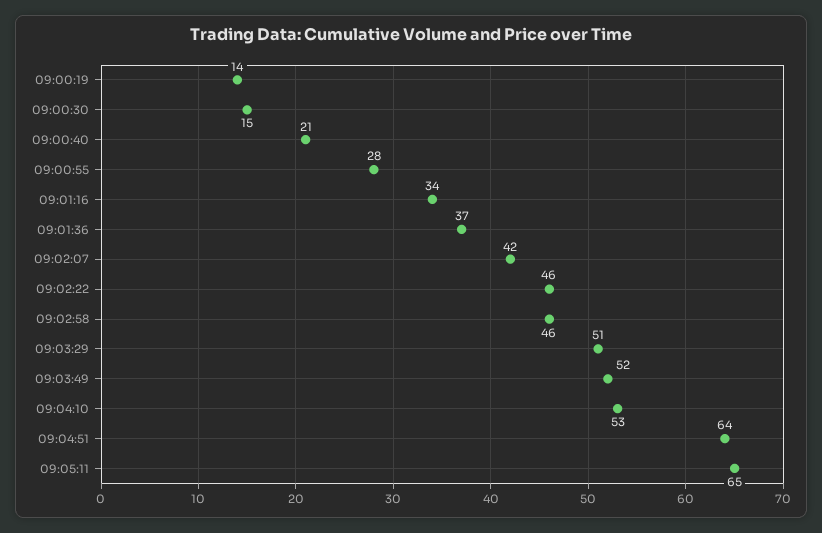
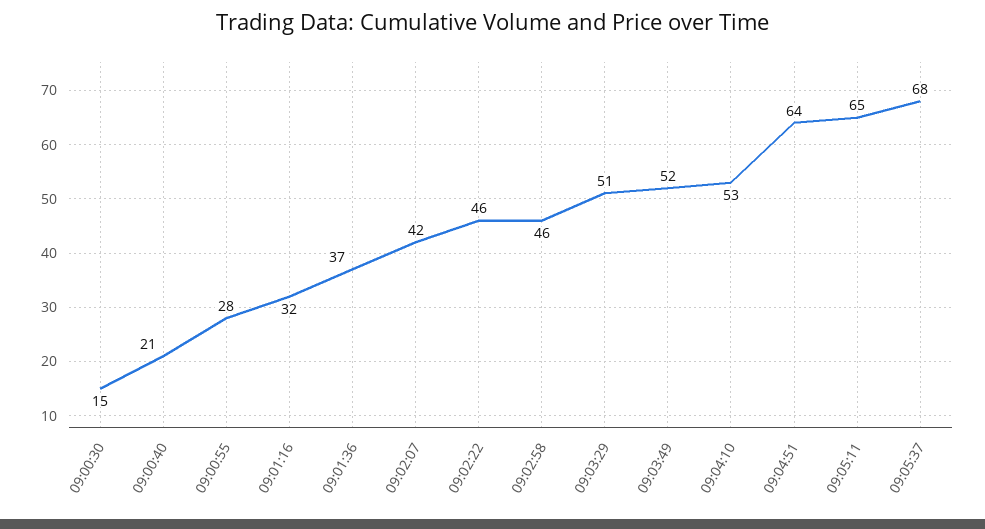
09:00:19: 14 -> none
09:01:16: 34 -> 32
09:05:37: none -> 68

